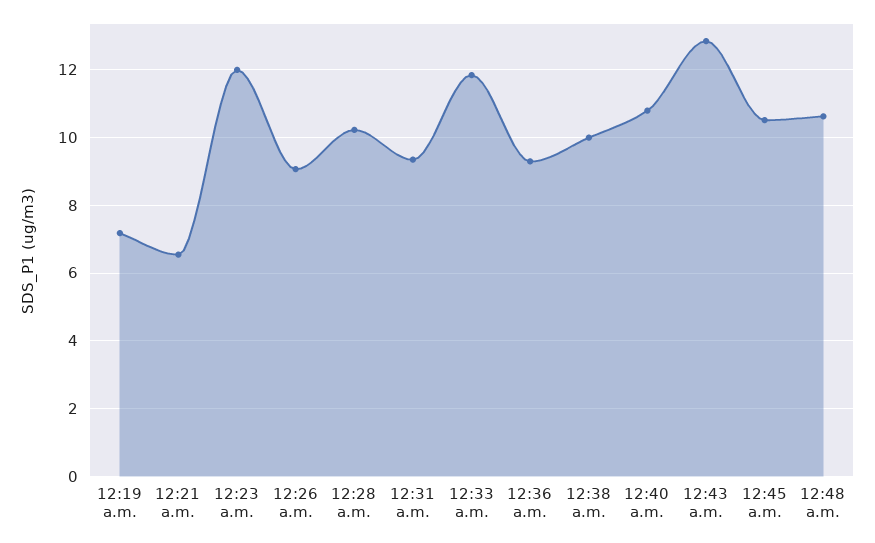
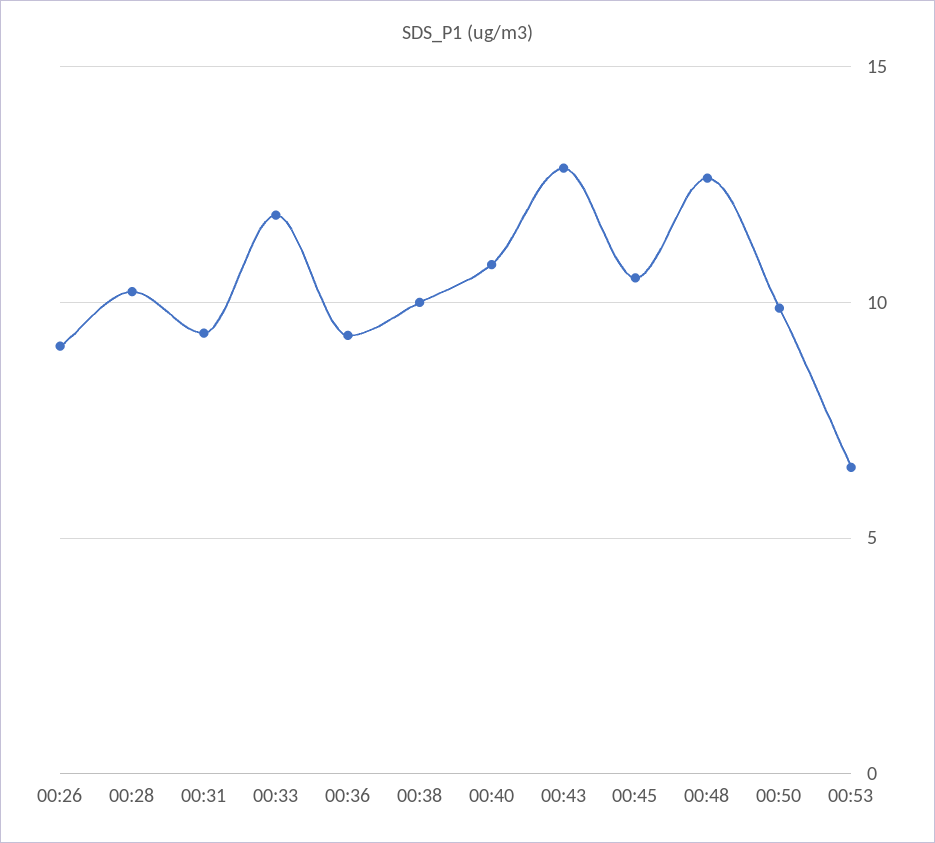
12:19 a.m.: 7.2 -> none
12:21 a.m.: 6.6 -> none
12:23 a.m.: 12 -> none
12:48 a.m.: 10.6 -> 12.5
00:50: none -> 10
00:53: none -> 6.5

